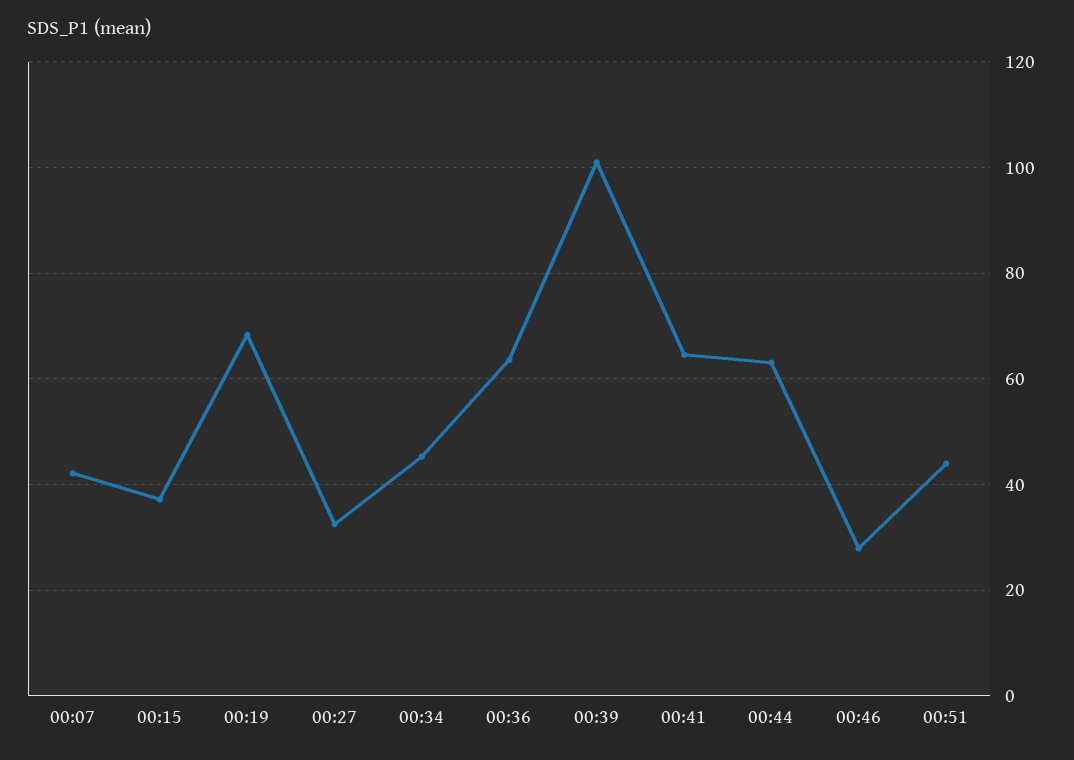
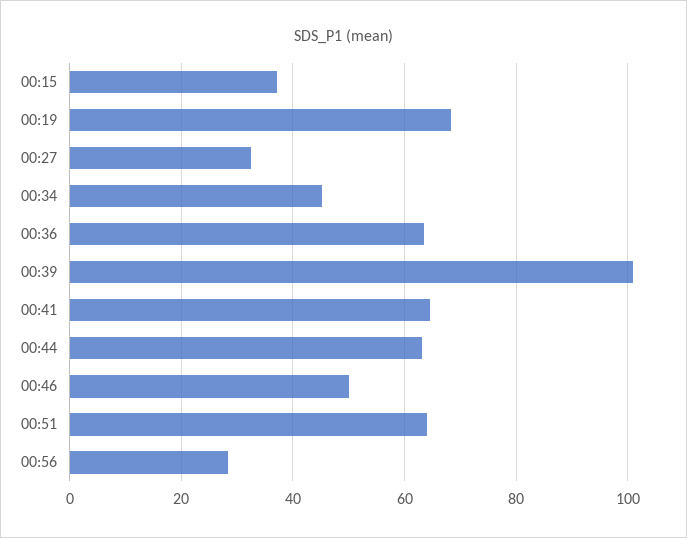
00:07: 42 -> none
00:46: 28 -> 50
00:51: 44 -> 64
00:56: none -> 28

